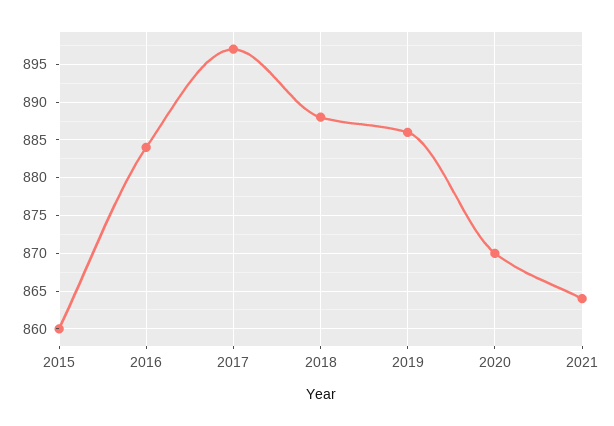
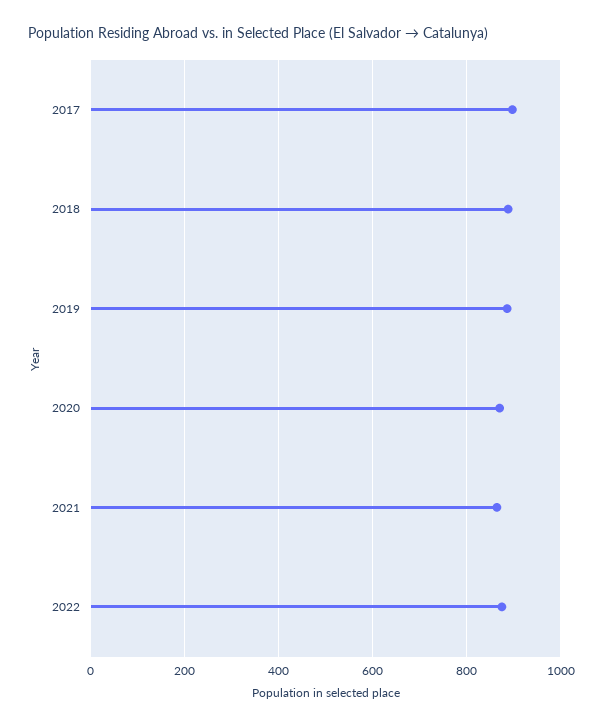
2015: 860 -> none
2016: 884 -> none
2022: none -> 880

